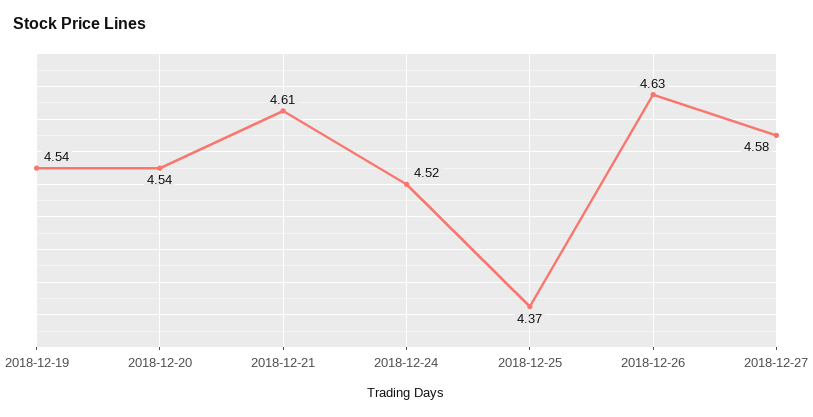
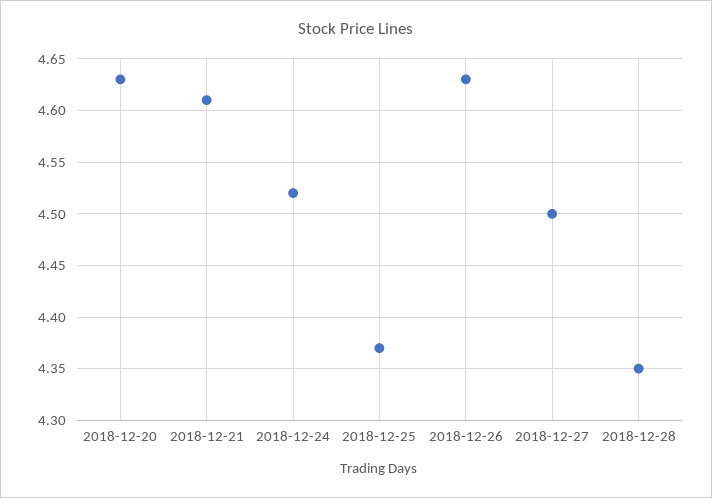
2018-12-19: 4.54 -> none
2018-12-20: 4.54 -> 4.63
2018-12-27: 4.58 -> 4.5
2018-12-28: none -> 4.35

